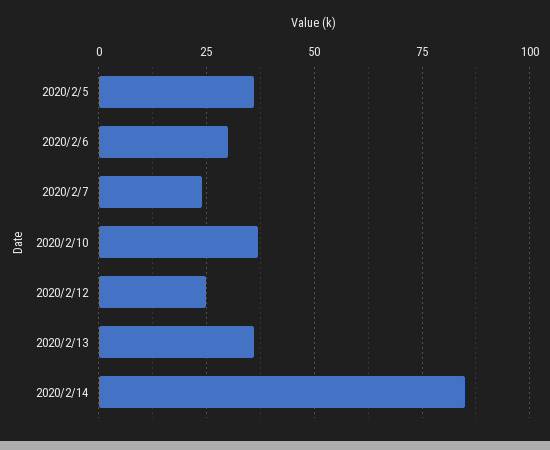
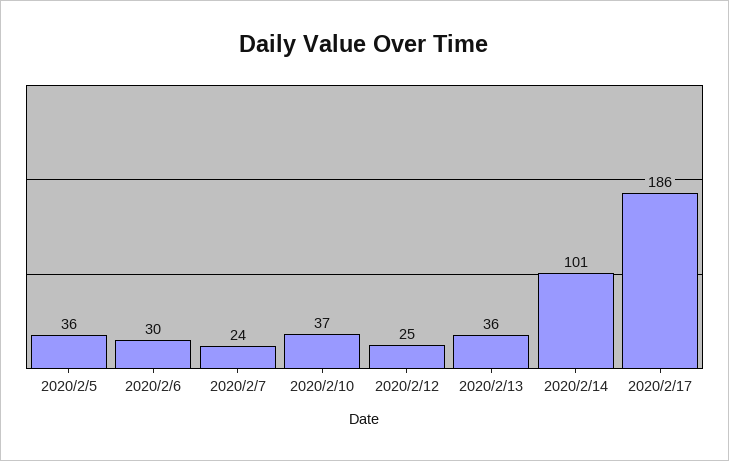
2020/2/14: 85 -> 101
2020/2/17: none -> 186

